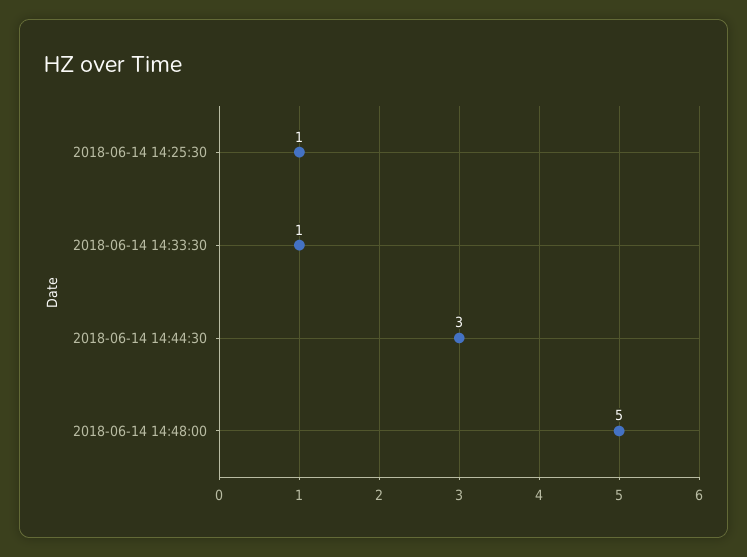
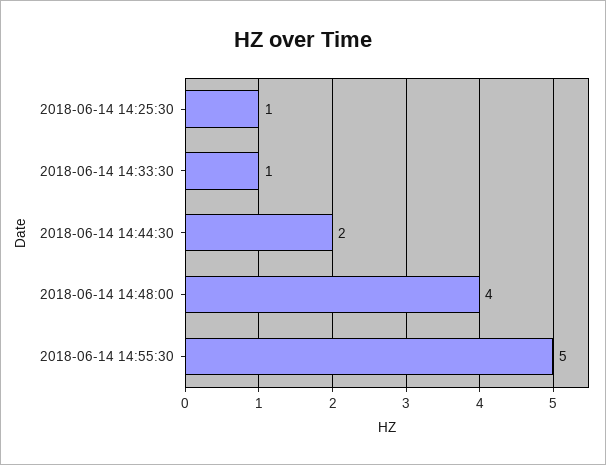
2018-06-14 14:44:30: 3 -> 2
2018-06-14 14:48:00: 5 -> 4
2018-06-14 14:55:30: none -> 5

